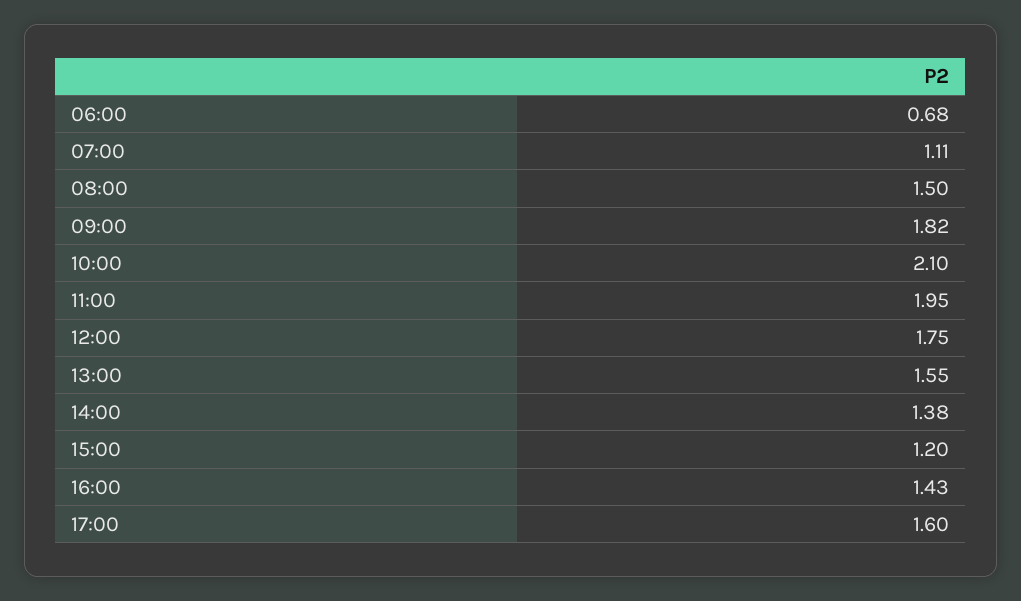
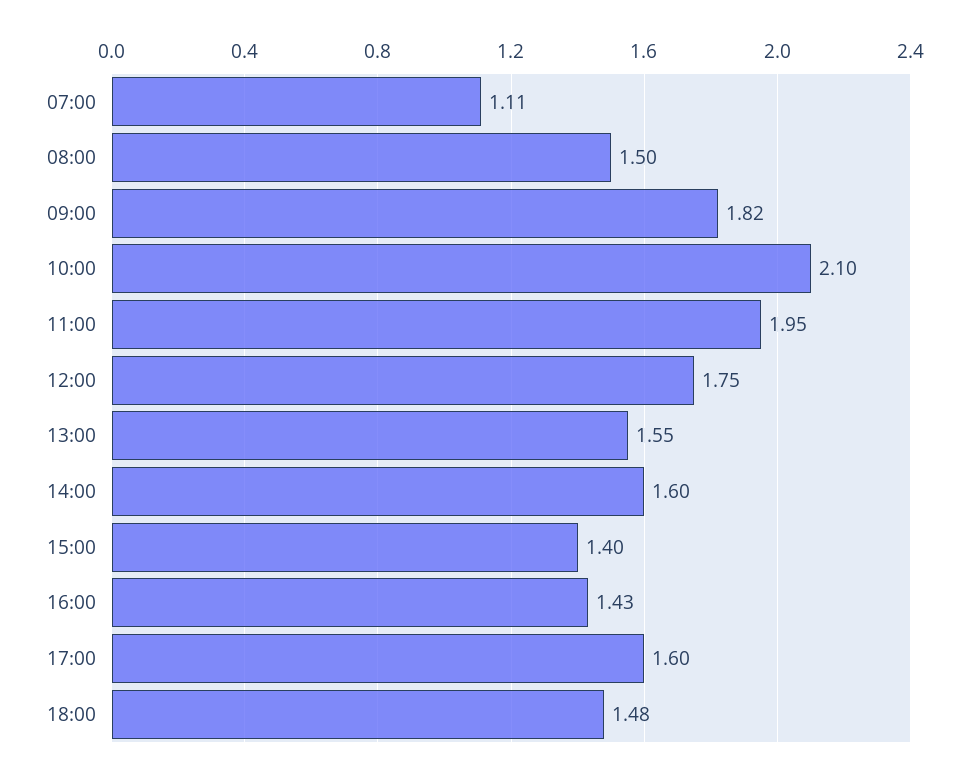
06:00: 0.68 -> none
14:00: 1.38 -> 1.6
15:00: 1.2 -> 1.4
18:00: none -> 1.48

